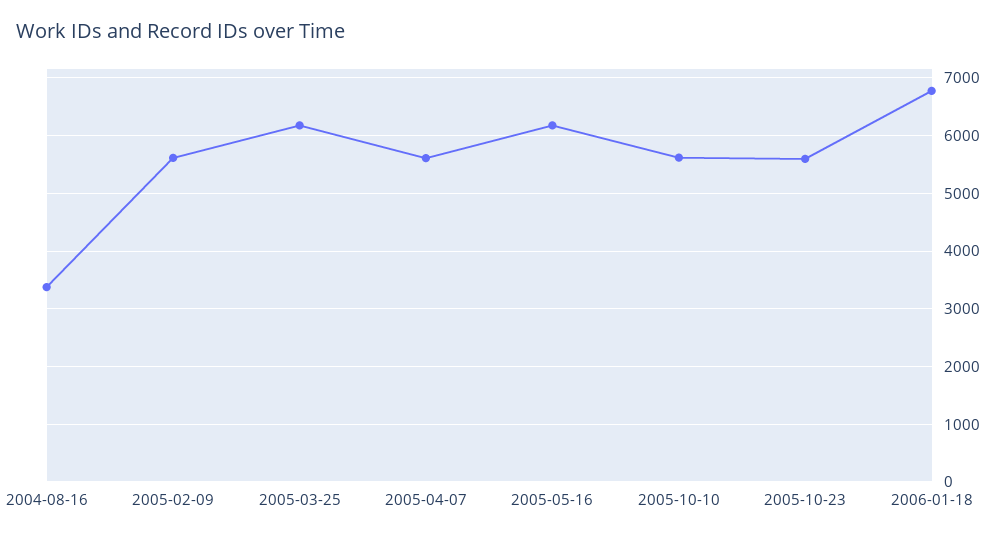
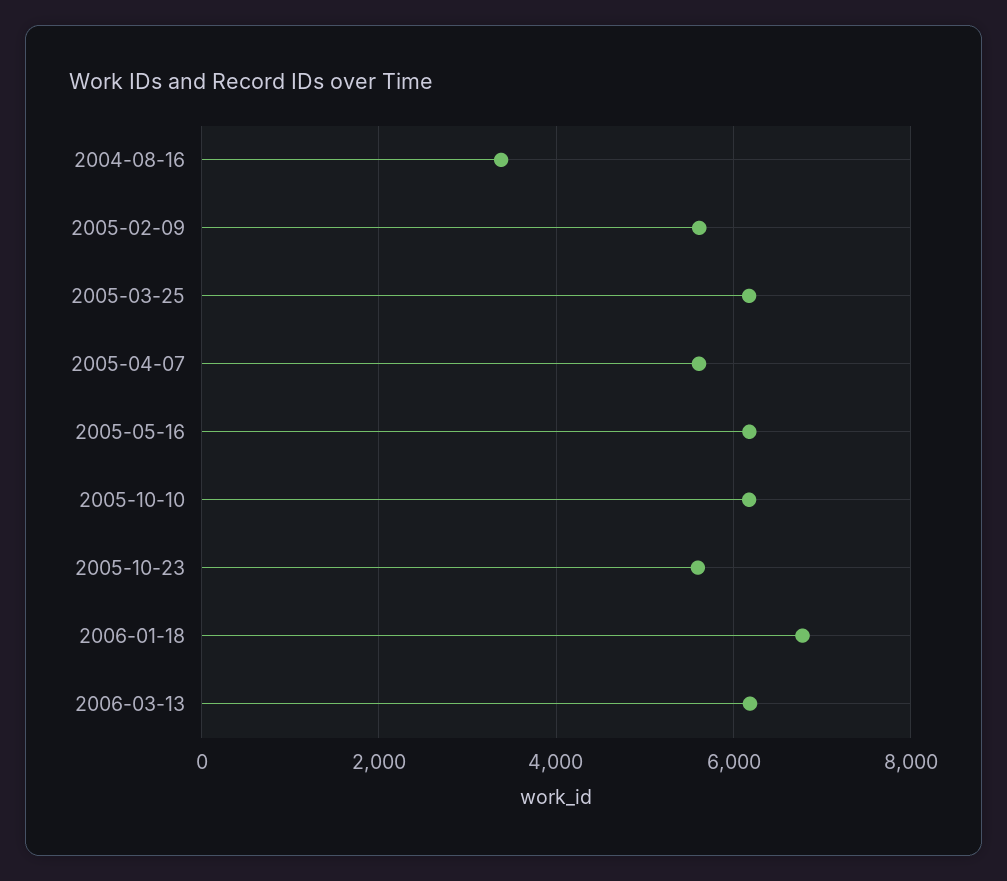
2005-10-10: 5600 -> 6200
2006-03-13: none -> 6200

